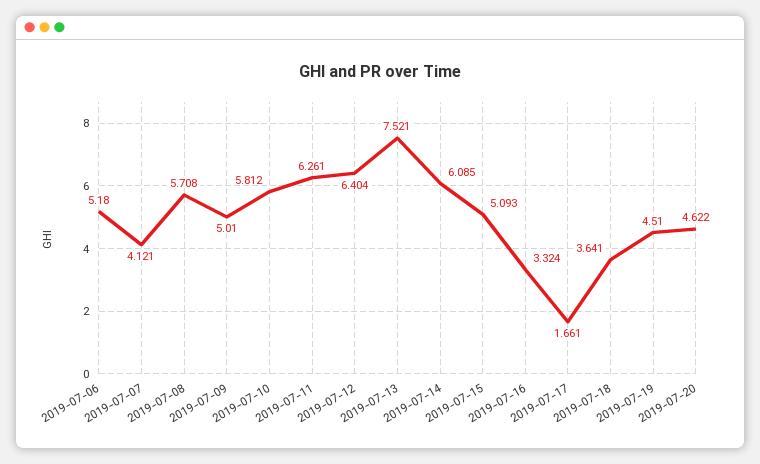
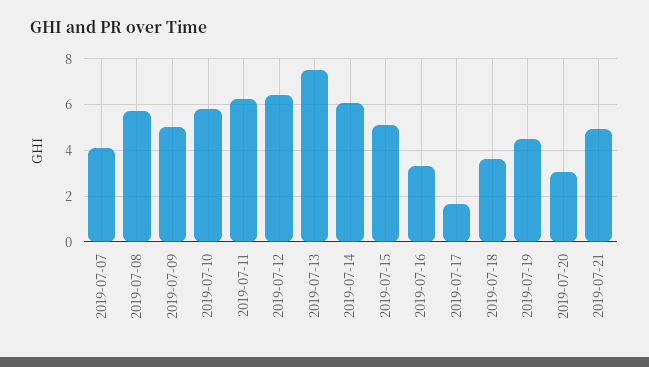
2019-07-06: 5.18 -> none
2019-07-20: 4.622 -> 3
2019-07-21: none -> 5

